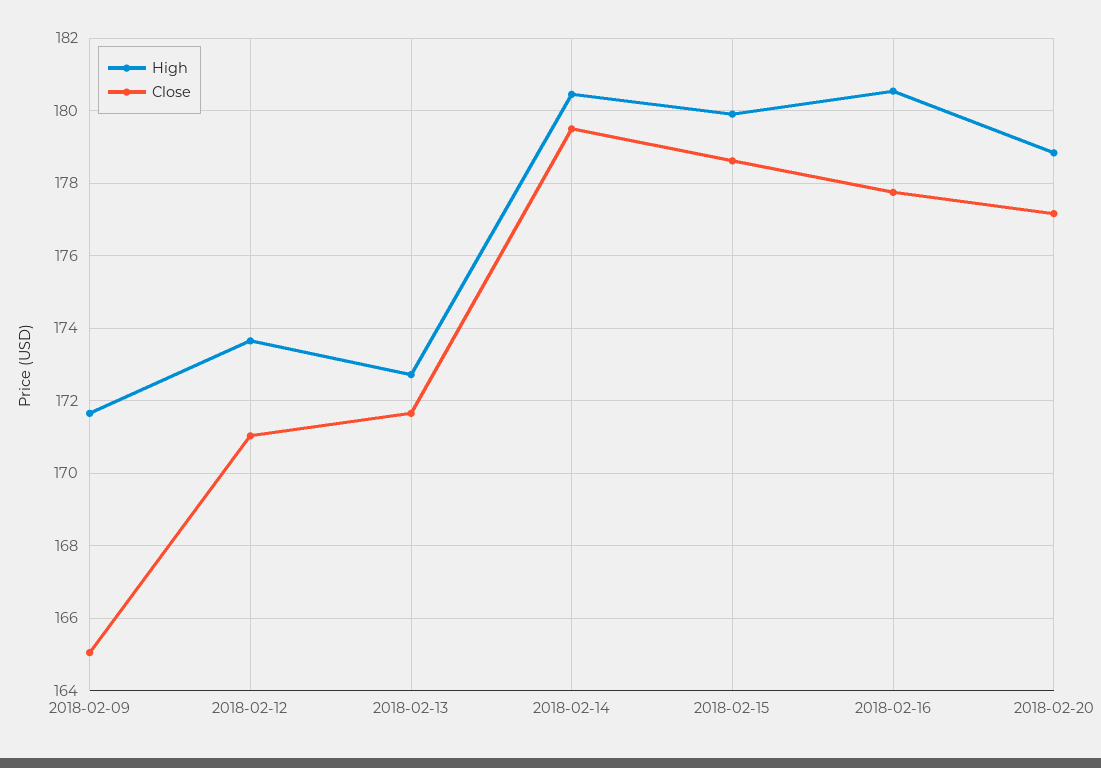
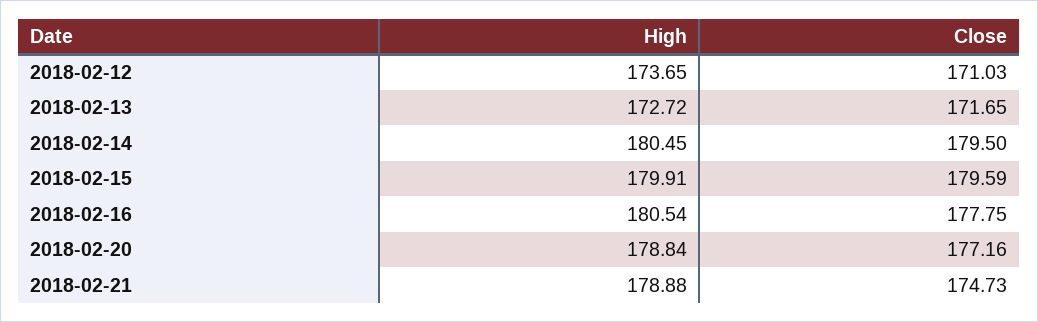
High, 2018-02-09: 171.6 -> none
Close, 2018-02-09: 165 -> none
Close, 2018-02-15: 178.6 -> 179.59
High, 2018-02-21: none -> 178.88
Close, 2018-02-21: none -> 174.73

